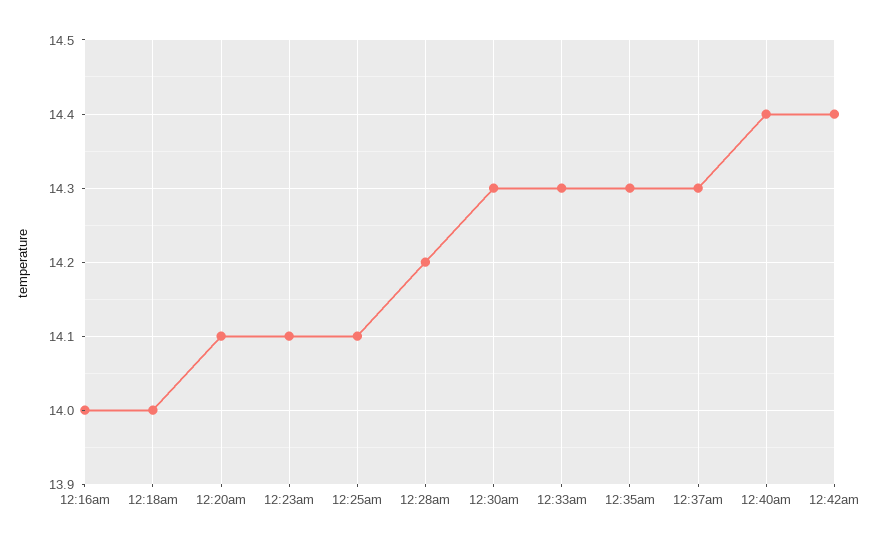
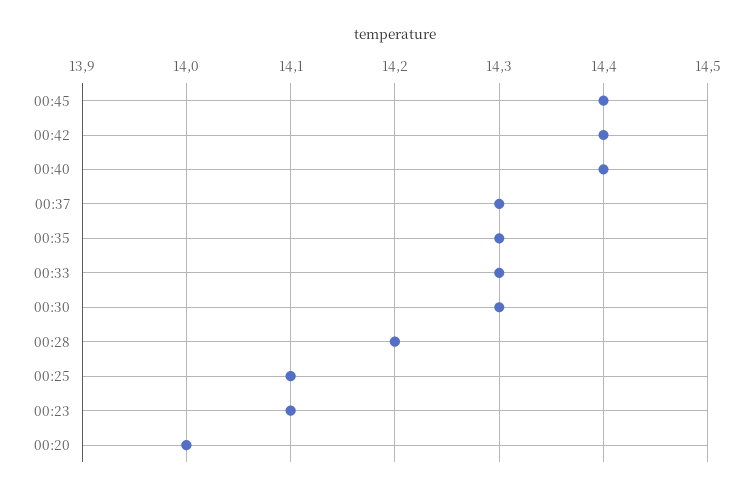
12:16am: 14 -> none
12:18am: 14 -> none
12:20am: 14.1 -> 14
00:45: none -> 14.4

